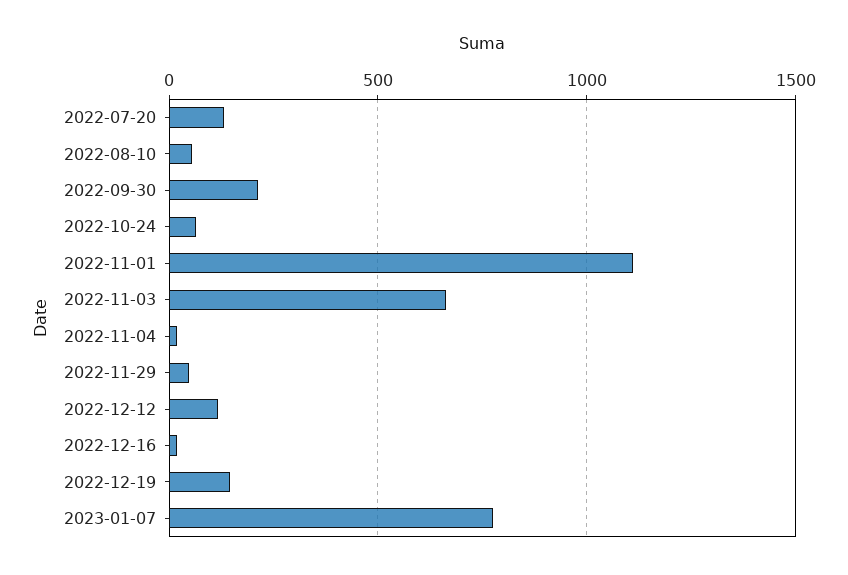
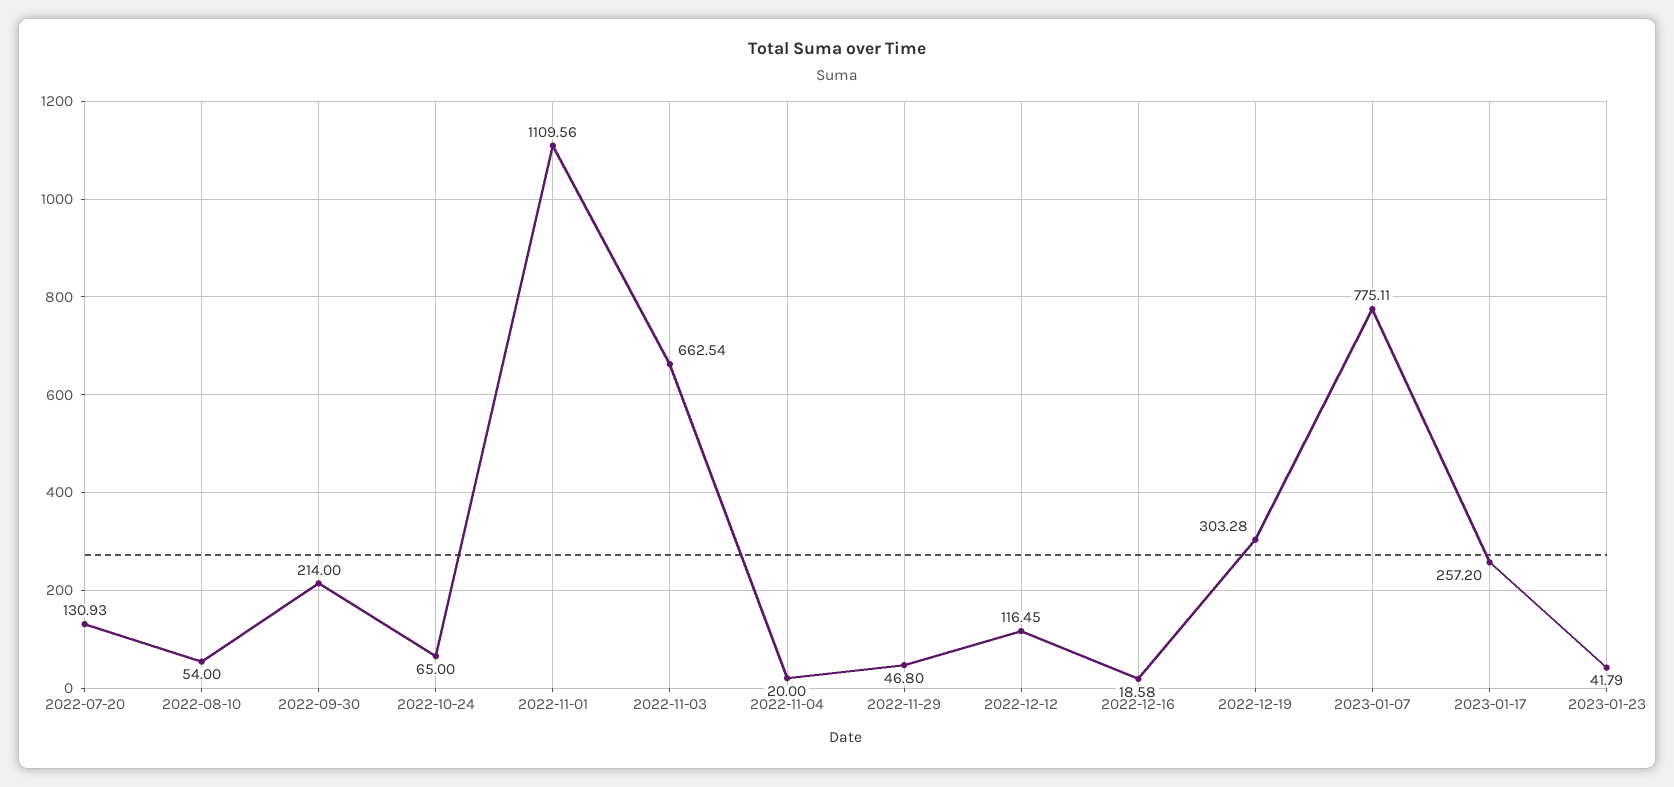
2022-12-19: 150 -> 303.28
2023-01-17: none -> 257.2
2023-01-23: none -> 41.79

